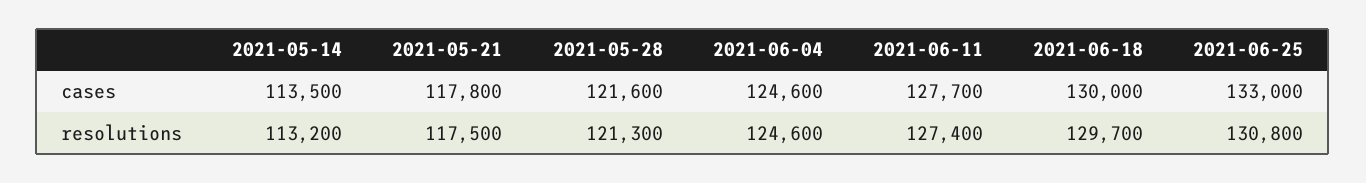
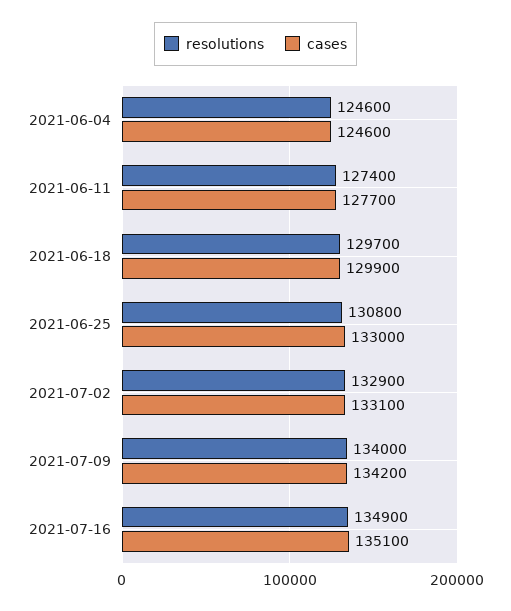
cases, 2021-05-14: 113500 -> none
cases, 2021-05-21: 117800 -> none
cases, 2021-05-28: 121600 -> none
cases, 2021-06-18: 130000 -> 129900
resolutions, 2021-05-14: 113200 -> none
resolutions, 2021-05-21: 117500 -> none
resolutions, 2021-05-28: 121300 -> none
resolutions, 2021-07-02: none -> 132900
cases, 2021-07-02: none -> 133100
resolutions, 2021-07-09: none -> 134000
cases, 2021-07-09: none -> 134200
resolutions, 2021-07-16: none -> 134900
cases, 2021-07-16: none -> 135100

